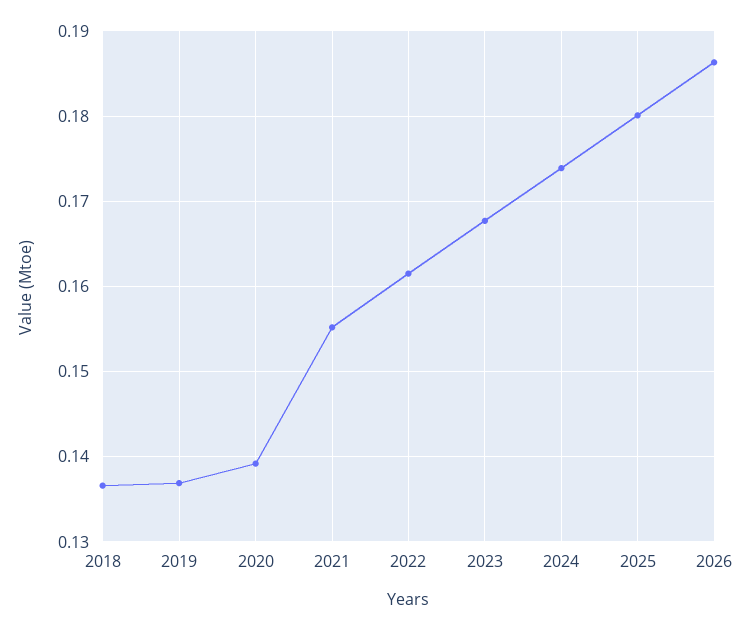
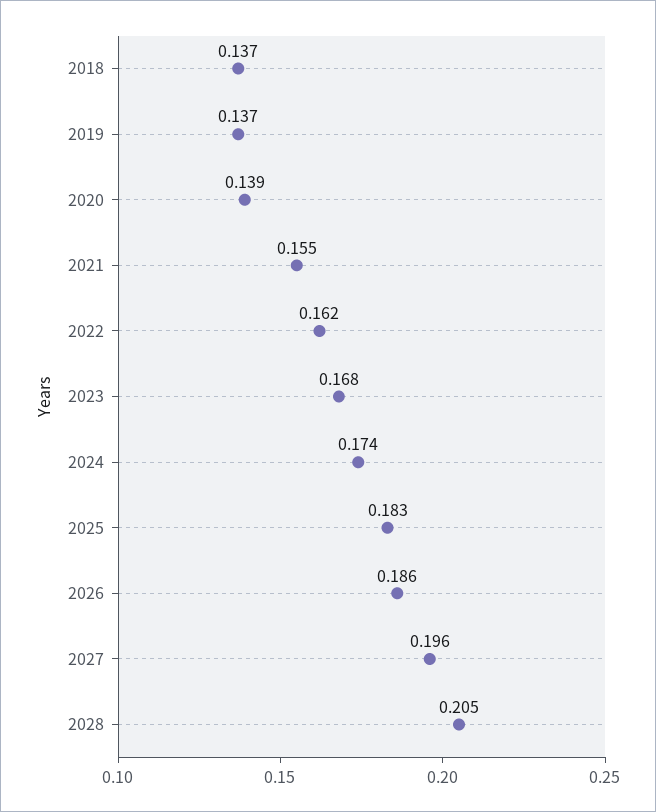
2025: 0.18 -> 0.183
2027: none -> 0.196
2028: none -> 0.205

